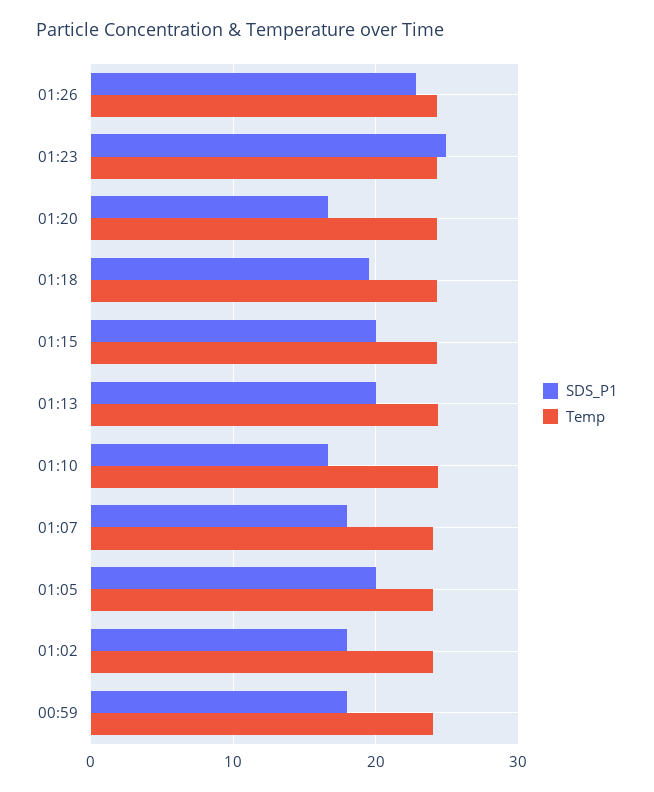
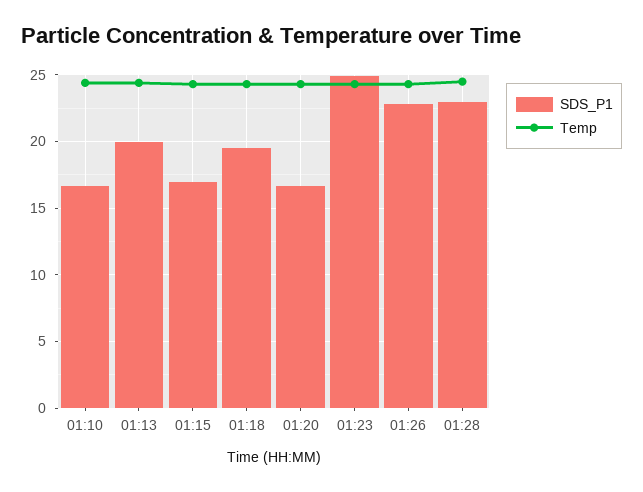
SDS_P1, 01:15: 20 -> 17
SDS_P1, 01:07: 18 -> none
Temp, 01:07: 24 -> none
SDS_P1, 01:05: 20 -> none
Temp, 01:05: 24 -> none
SDS_P1, 01:02: 18 -> none
Temp, 01:02: 24 -> none
SDS_P1, 00:59: 18 -> none
Temp, 00:59: 24 -> none
SDS_P1, 01:28: none -> 23
Temp, 01:28: none -> 24.5

